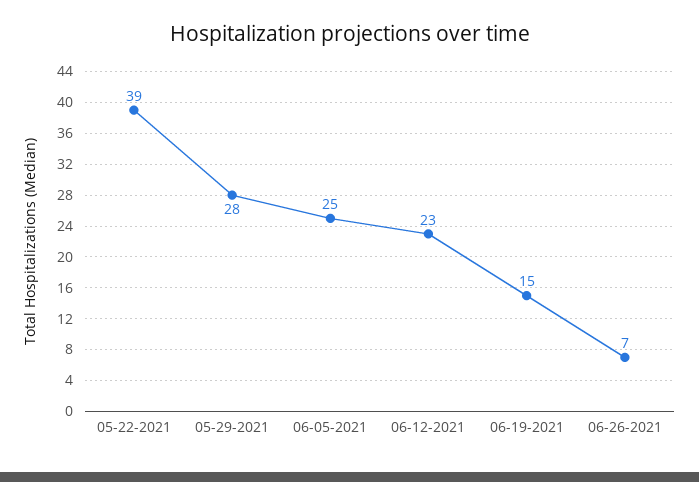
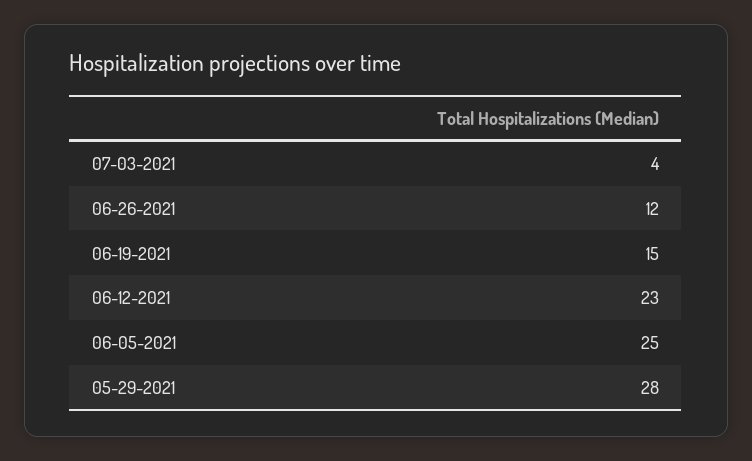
05-22-2021: 39 -> none
06-26-2021: 7 -> 12
07-03-2021: none -> 4

